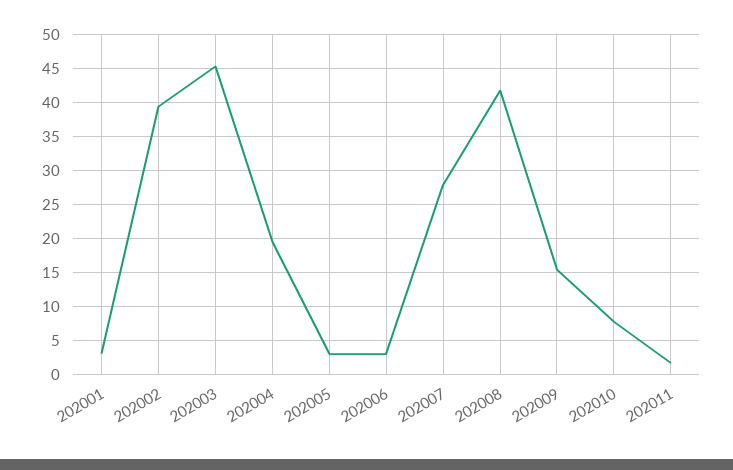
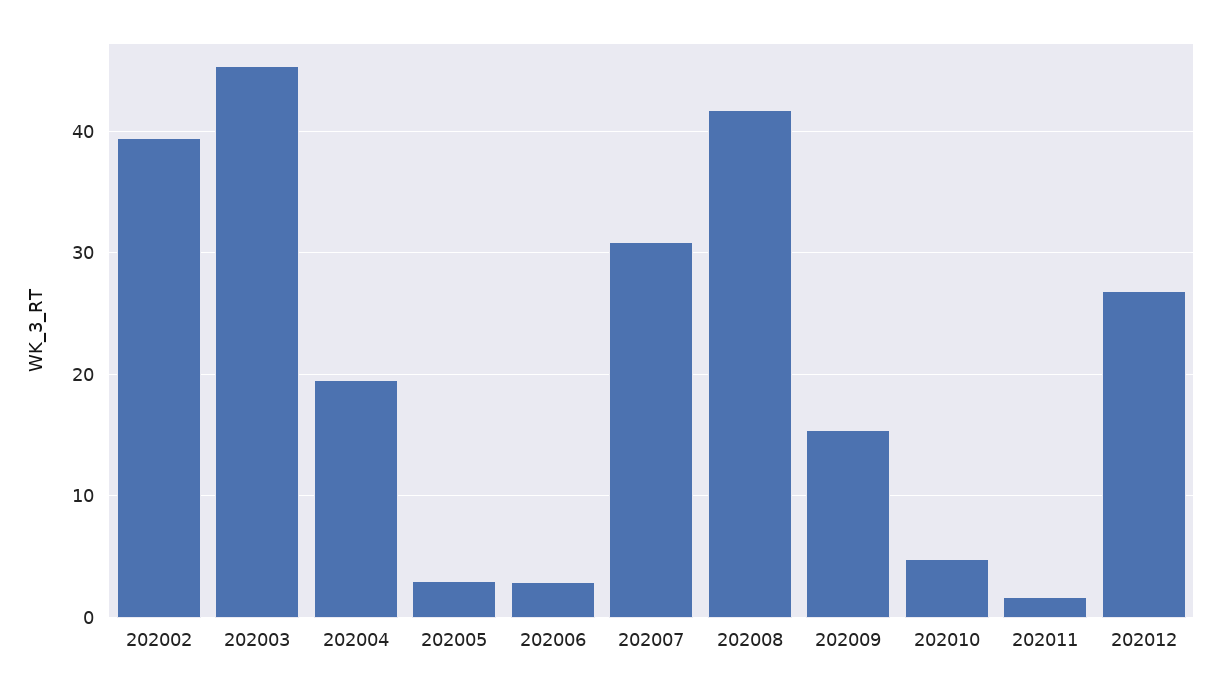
202001: 3 -> none
202007: 28 -> 31
202010: 8 -> 5
202012: none -> 27

